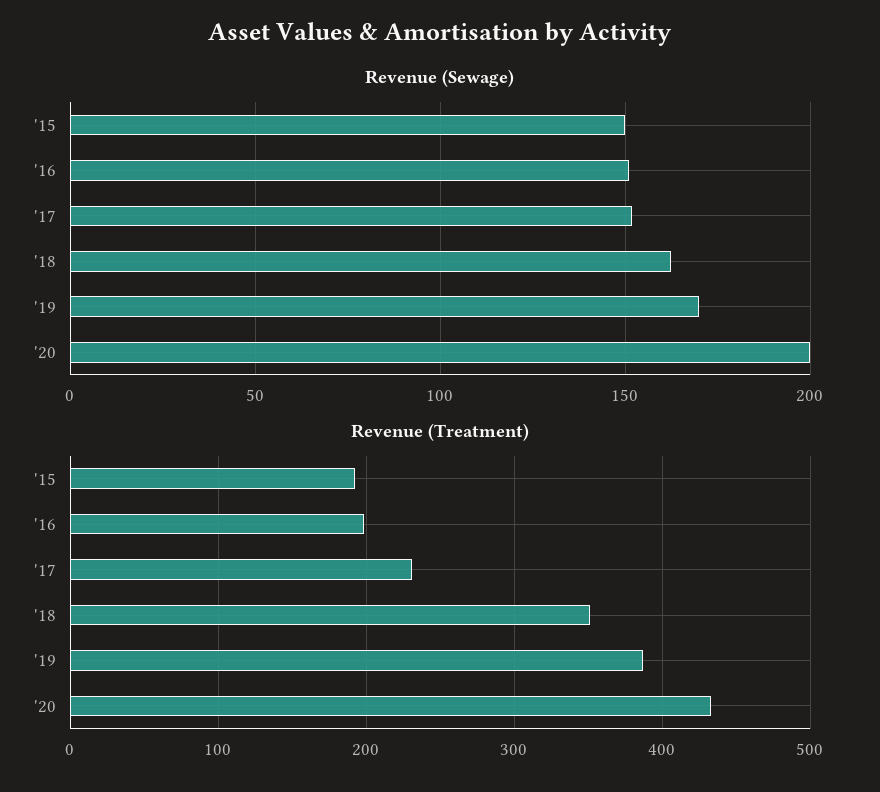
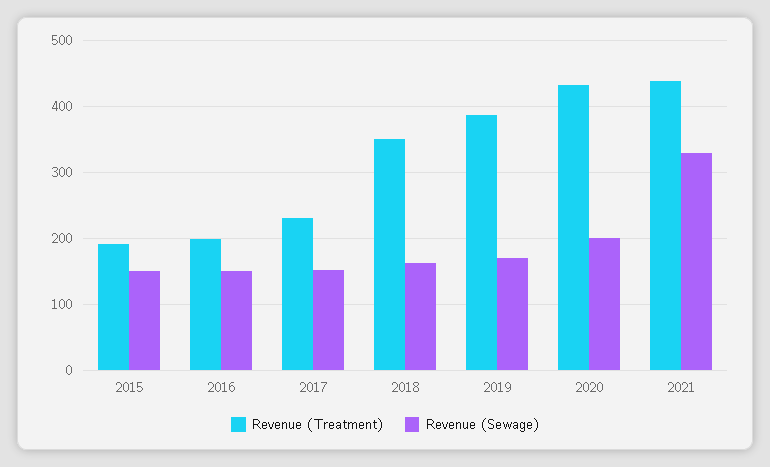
Revenue (Treatment), 2021: none -> 440
Revenue (Sewage), 2021: none -> 330

